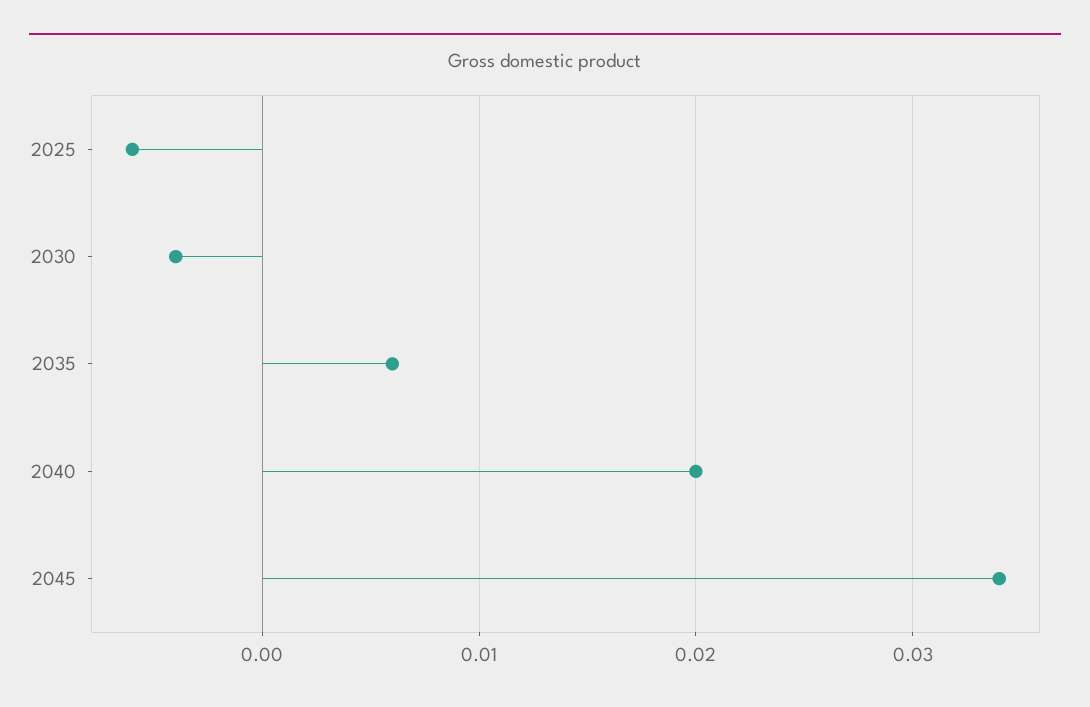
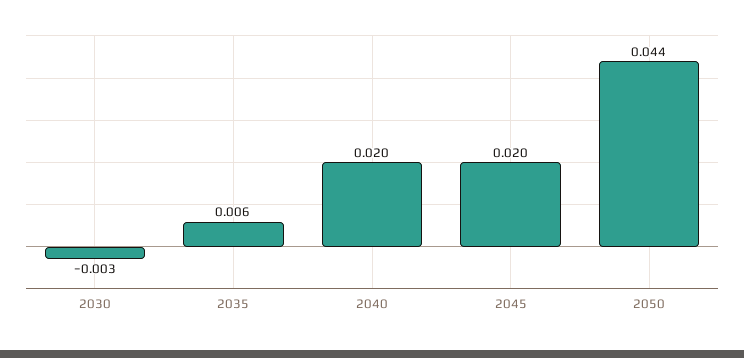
2025: -0.006 -> none
2030: -0.004 -> -0.003
2045: 0.034 -> 0.02
2050: none -> 0.044

